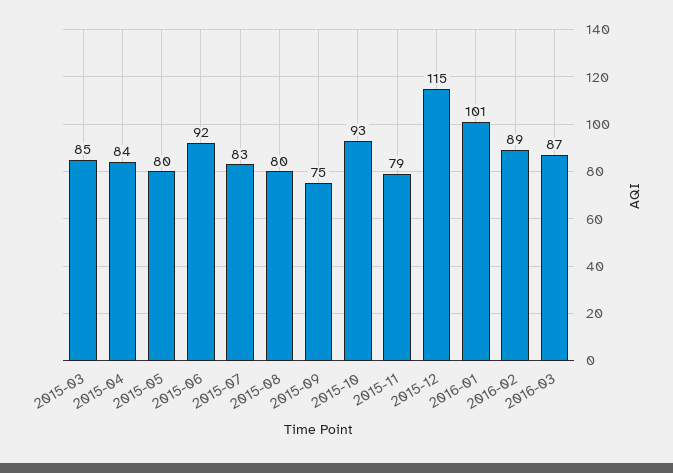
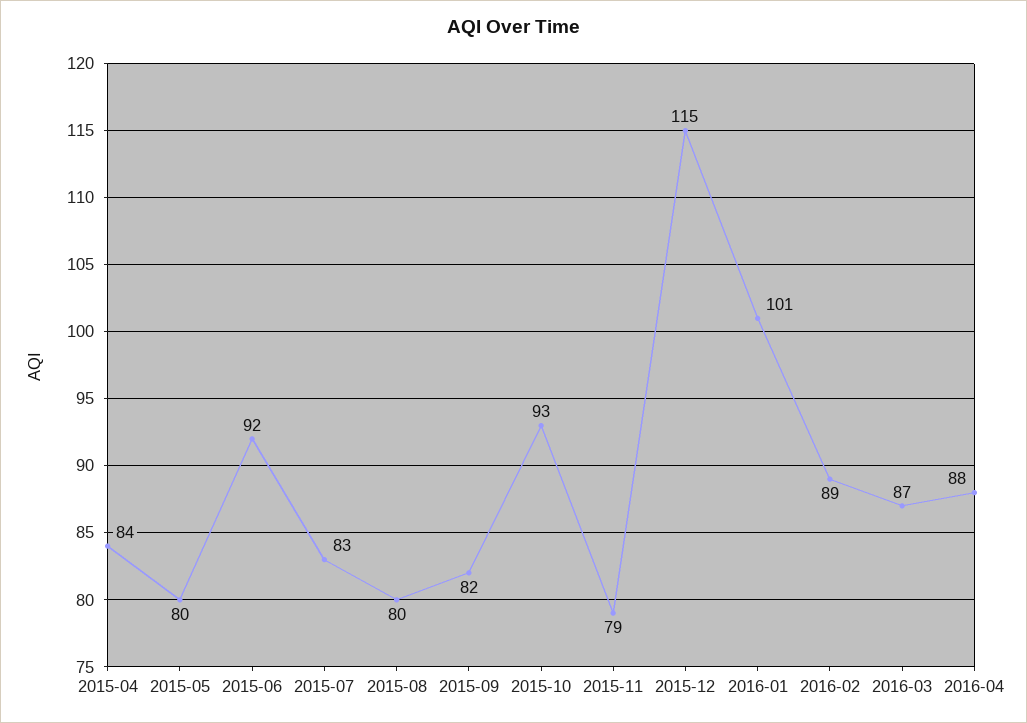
2015-03: 85 -> none
2015-09: 75 -> 82
2016-04: none -> 88

